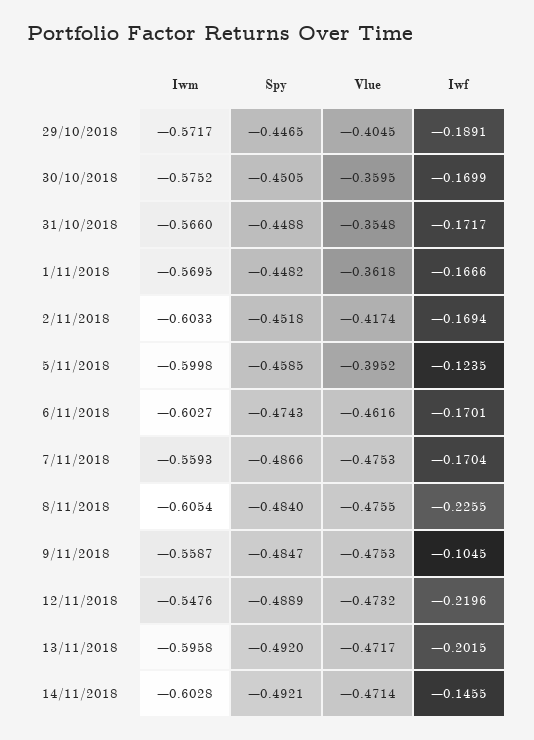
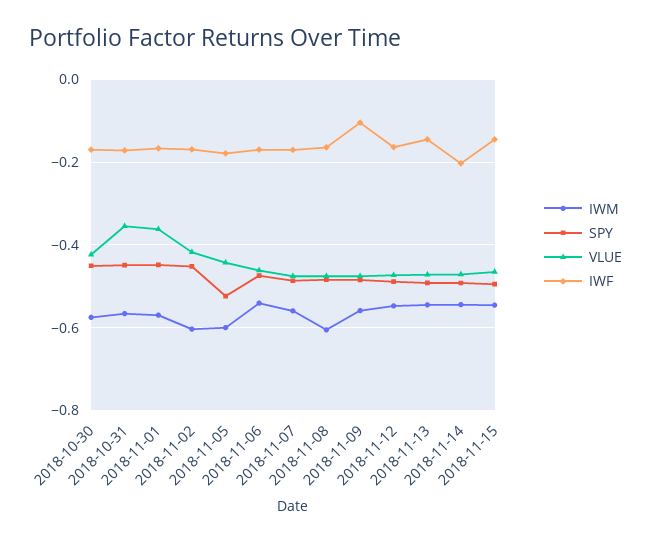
Iwm, 29/10/2018: -0.5717 -> none
Spy, 29/10/2018: -0.4465 -> none
Vlue, 29/10/2018: -0.4045 -> none
Iwf, 29/10/2018: -0.1891 -> none
Vlue, 30/10/2018: -0.3595 -> -0.42
Spy, 5/11/2018: -0.4585 -> -0.52
Vlue, 5/11/2018: -0.3952 -> -0.44
Iwf, 5/11/2018: -0.1235 -> -0.18
Iwm, 6/11/2018: -0.6027 -> -0.54
Iwf, 8/11/2018: -0.2255 -> -0.16
Iwf, 12/11/2018: -0.2196 -> -0.16
Iwm, 13/11/2018: -0.5958 -> -0.54
Iwf, 13/11/2018: -0.2015 -> -0.14
Iwm, 14/11/2018: -0.6028 -> -0.54
Iwf, 14/11/2018: -0.1455 -> -0.2
Iwm, 2018-11-15: none -> -0.54
Spy, 2018-11-15: none -> -0.5
Vlue, 2018-11-15: none -> -0.46
Iwf, 2018-11-15: none -> -0.14

